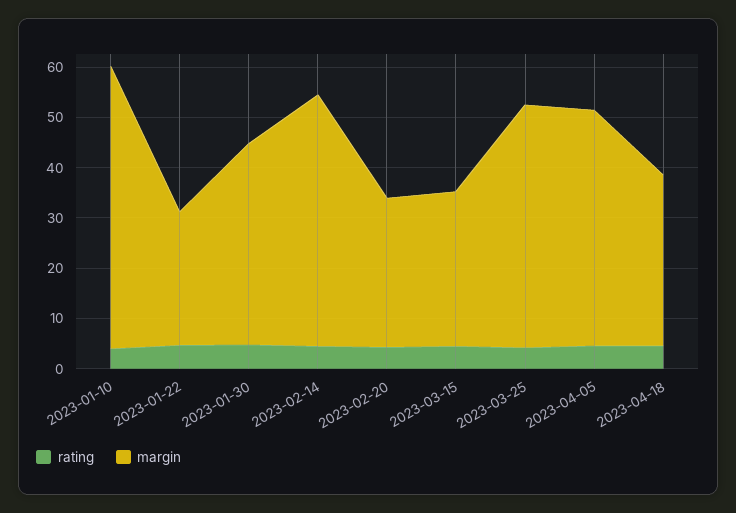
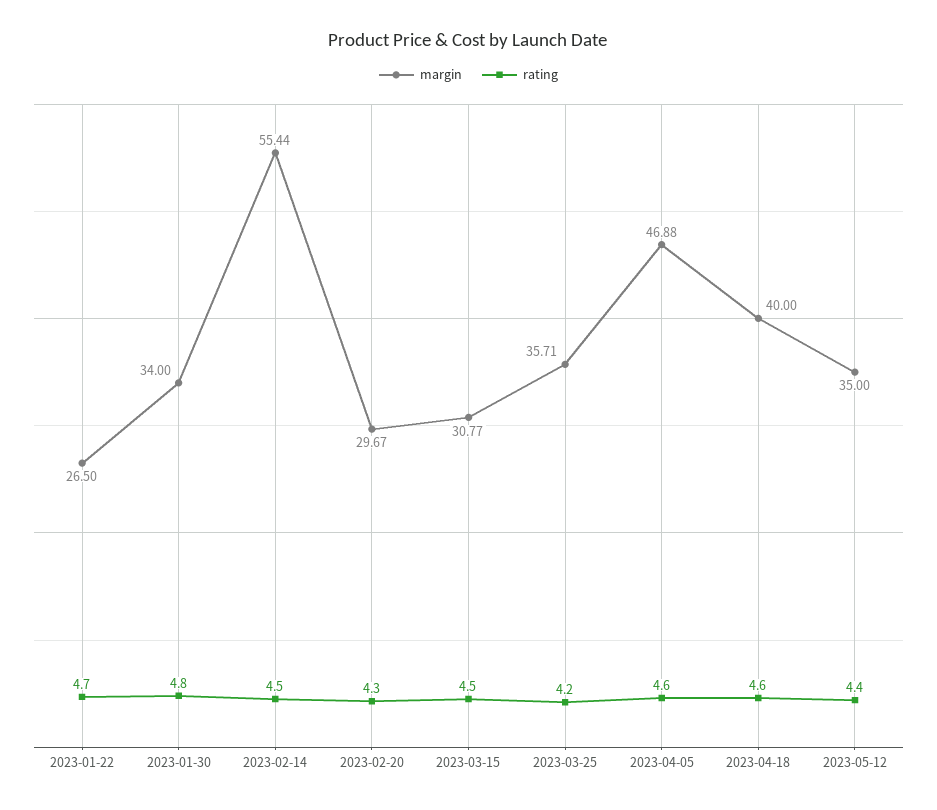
rating, 2023-01-10: 4 -> none
margin, 2023-01-10: 56 -> none
margin, 2023-01-30: 40 -> 34
margin, 2023-02-14: 50 -> 55.44
margin, 2023-03-25: 48 -> 35.71
margin, 2023-04-18: 34 -> 40
margin, 2023-05-12: none -> 35
rating, 2023-05-12: none -> 4.4

